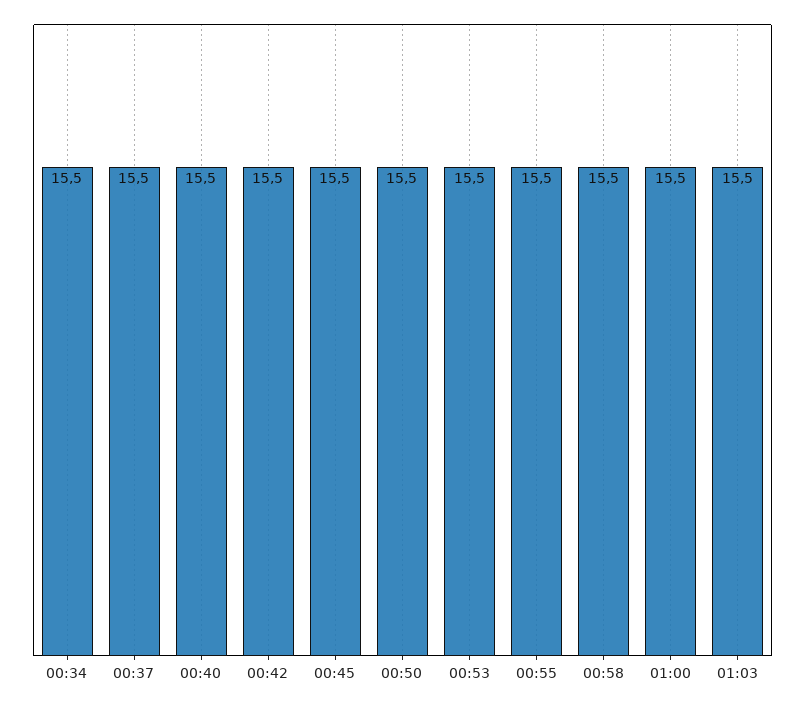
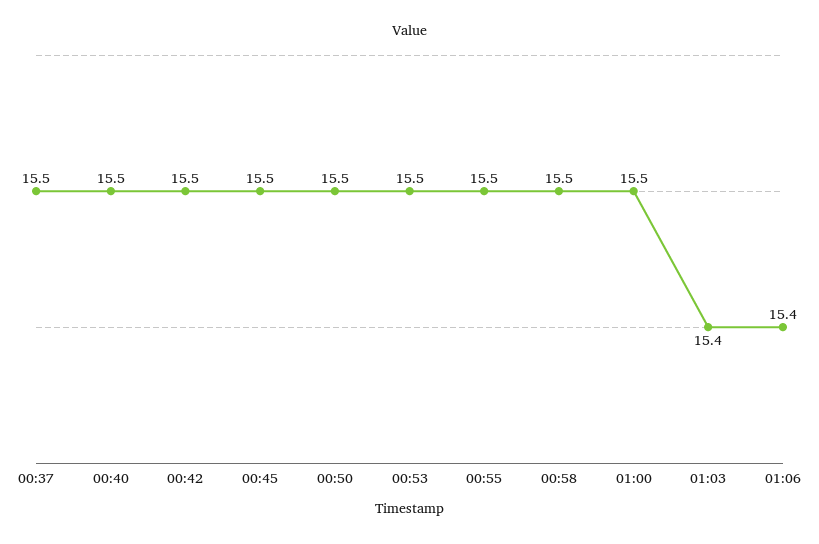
00:34: 15.5 -> none
01:03: 15.5 -> 15.4
01:06: none -> 15.4

